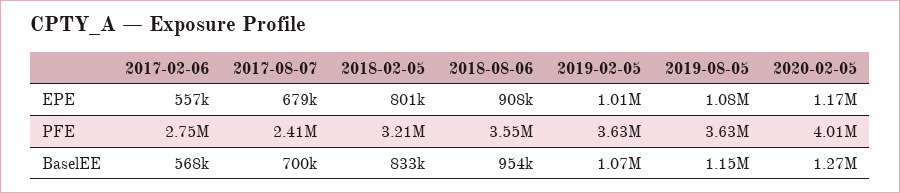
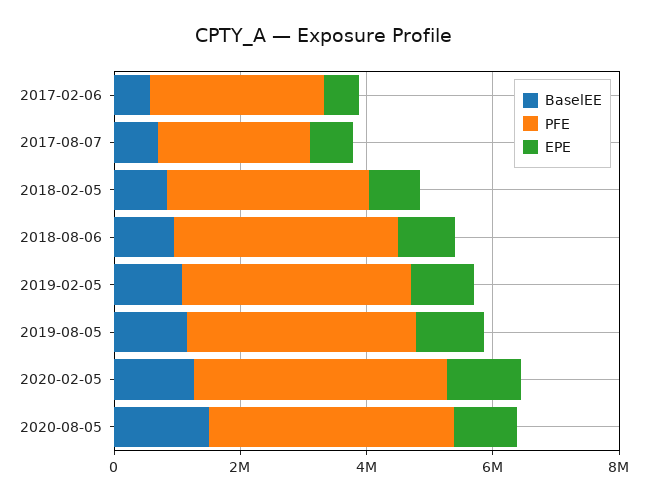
BaselEE, 2020-08-05: none -> 1500000
PFE, 2020-08-05: none -> 4000000
EPE, 2020-08-05: none -> 1000000

